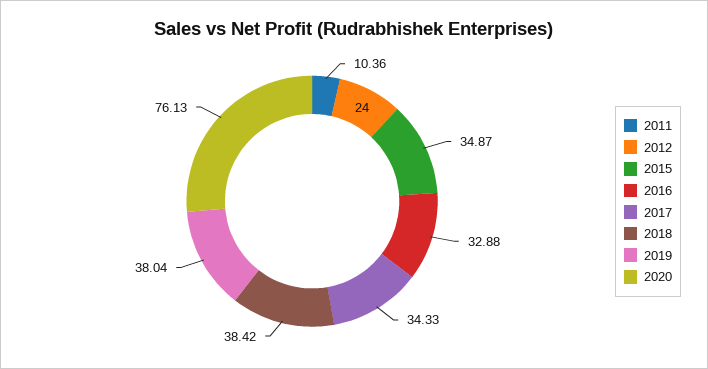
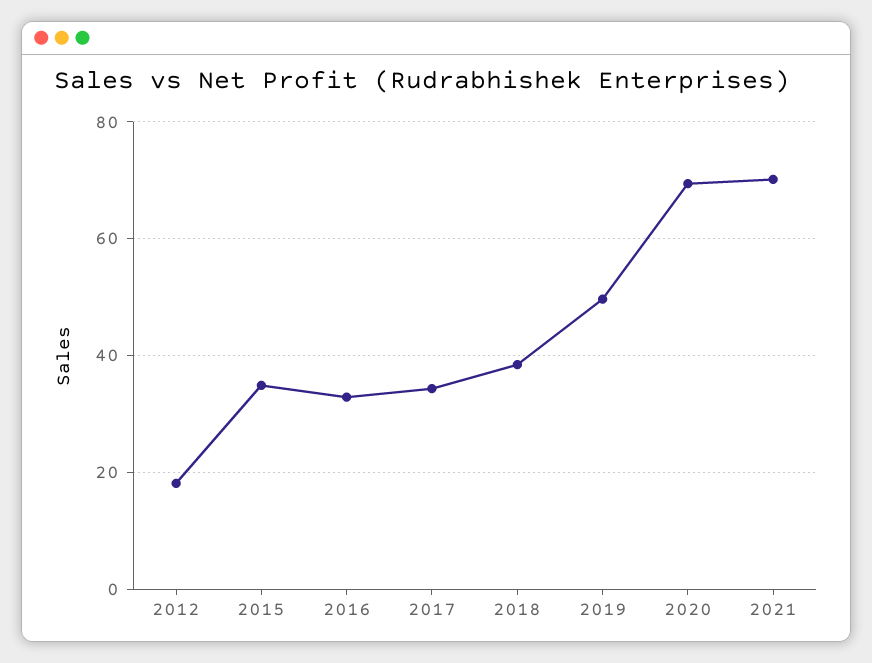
2011: 10.36 -> none
2012: 24 -> 18
2019: 38.04 -> 50
2020: 76.13 -> 70
2021: none -> 70

